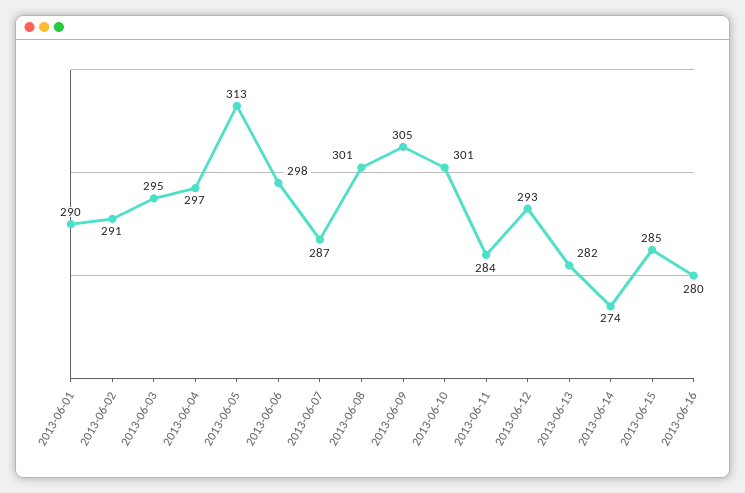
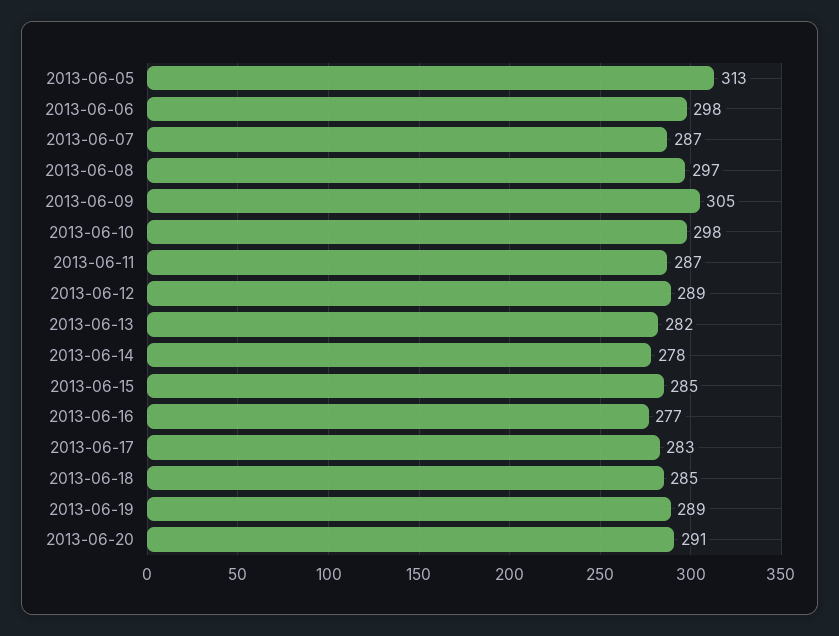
2013-06-01: 290 -> none
2013-06-02: 291 -> none
2013-06-03: 295 -> none
2013-06-04: 297 -> none
2013-06-08: 301 -> 297
2013-06-10: 301 -> 298
2013-06-11: 284 -> 287
2013-06-12: 293 -> 289
2013-06-14: 274 -> 278
2013-06-16: 280 -> 277
2013-06-17: none -> 283
2013-06-18: none -> 285
2013-06-19: none -> 289
2013-06-20: none -> 291

